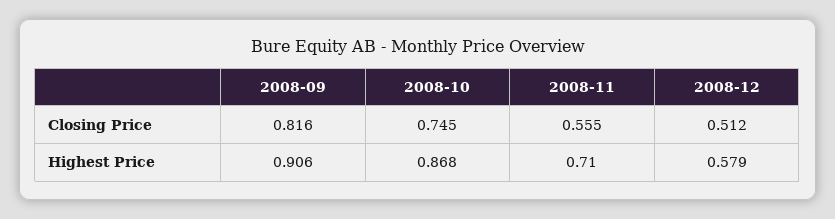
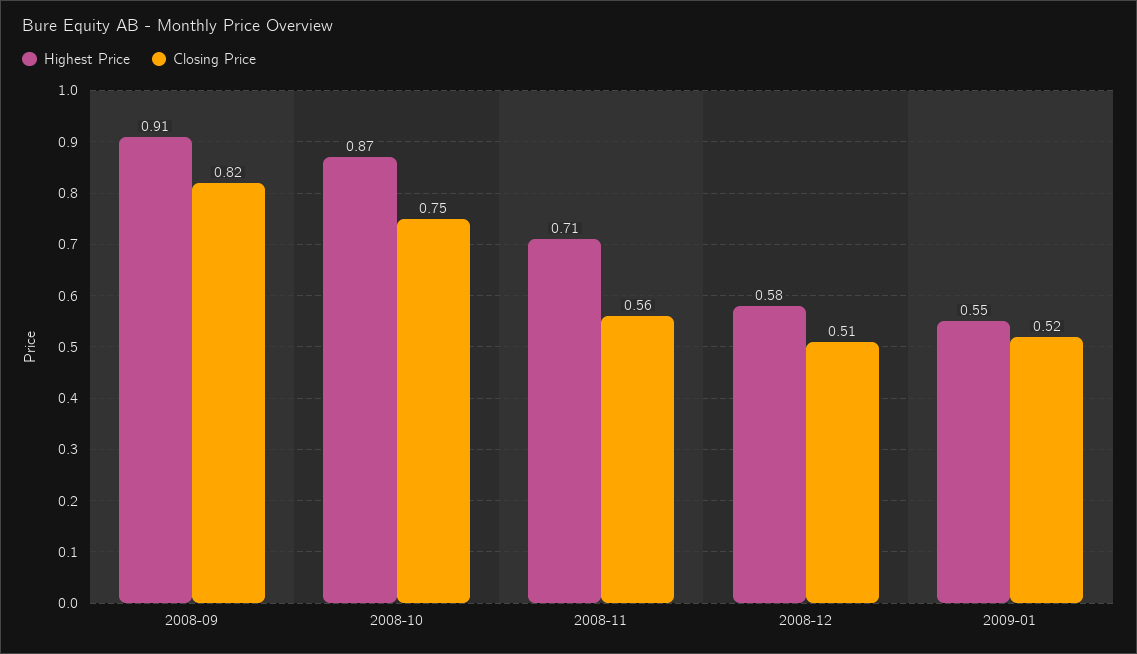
Highest Price, 2009-01: none -> 0.55
Closing Price, 2009-01: none -> 0.52

